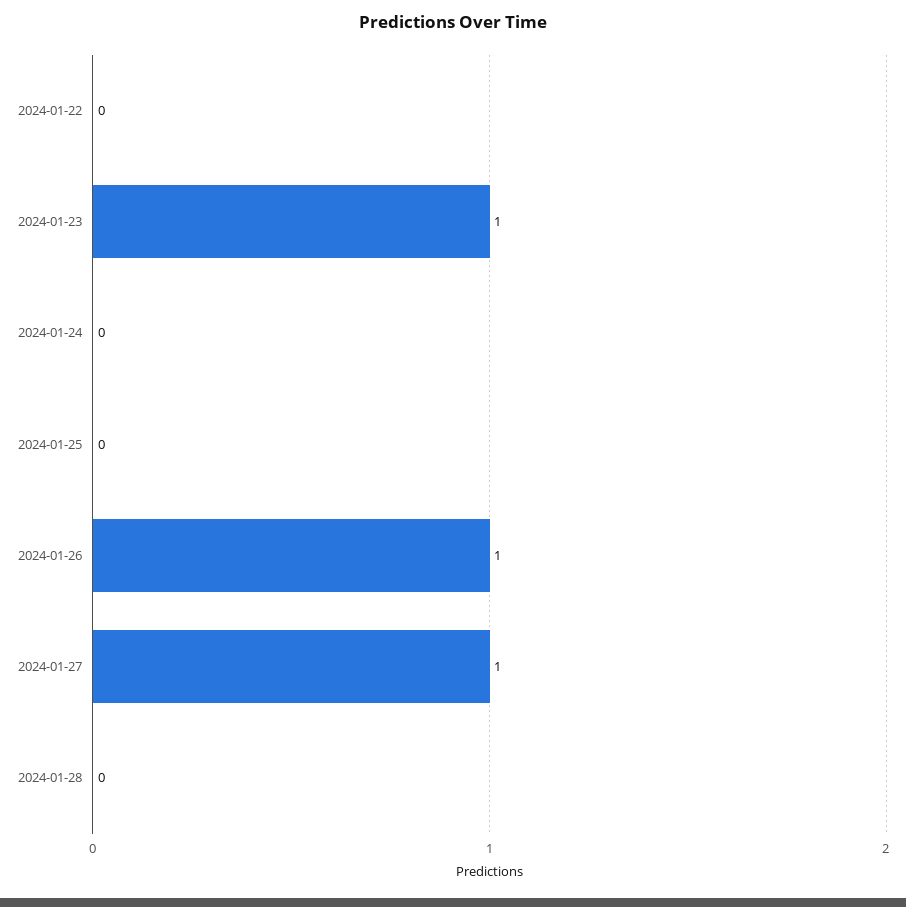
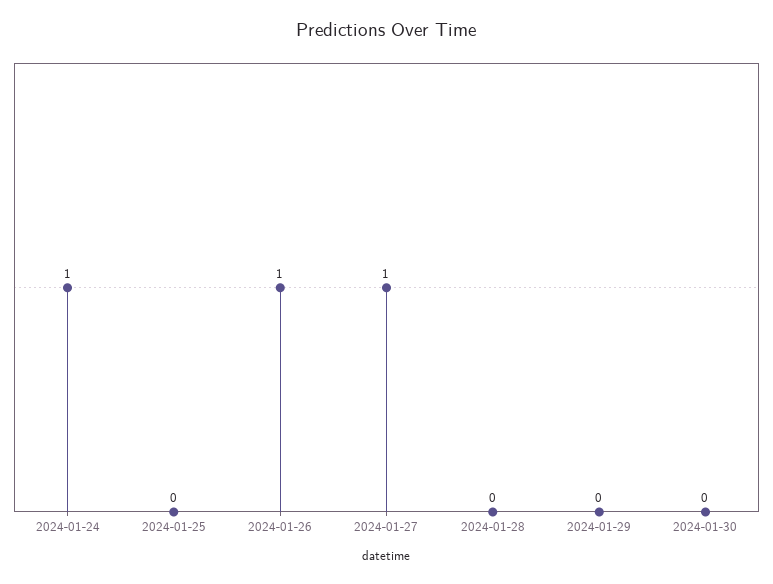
2024-01-22: 0 -> none
2024-01-23: 1 -> none
2024-01-24: 0 -> 1
2024-01-29: none -> 0
2024-01-30: none -> 0

